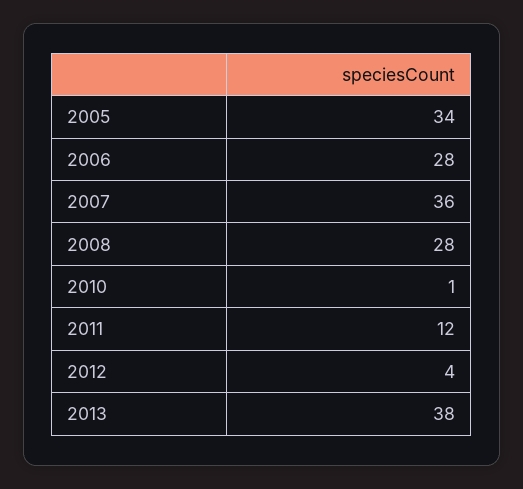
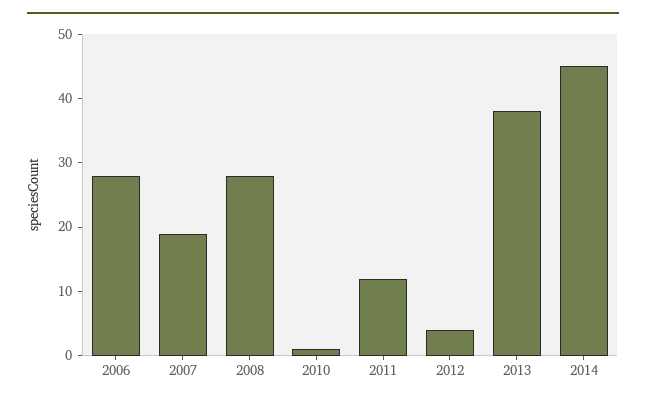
2005: 34 -> none
2007: 36 -> 20
2014: none -> 45

